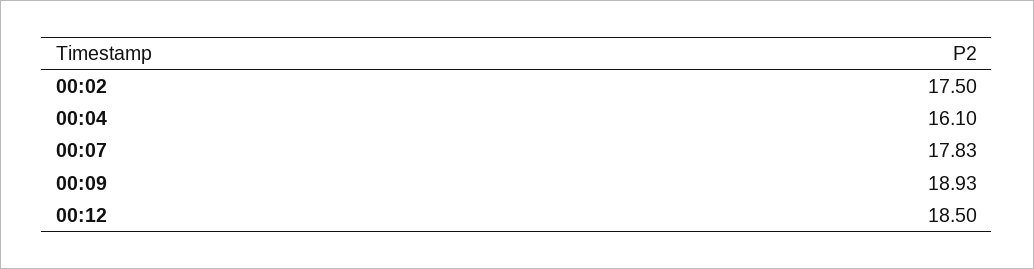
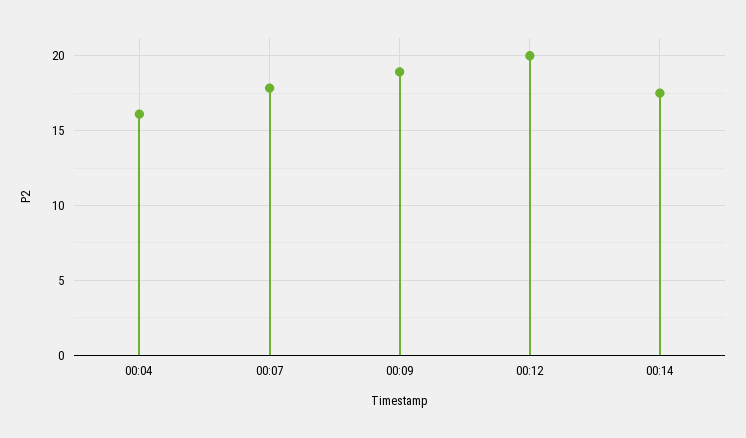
00:02: 17.5 -> none
00:12: 18.5 -> 20
00:14: none -> 17.5

